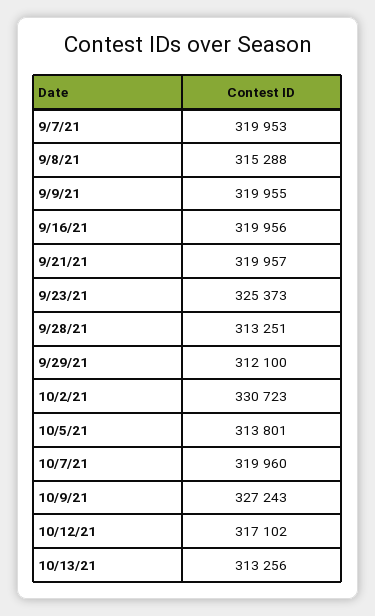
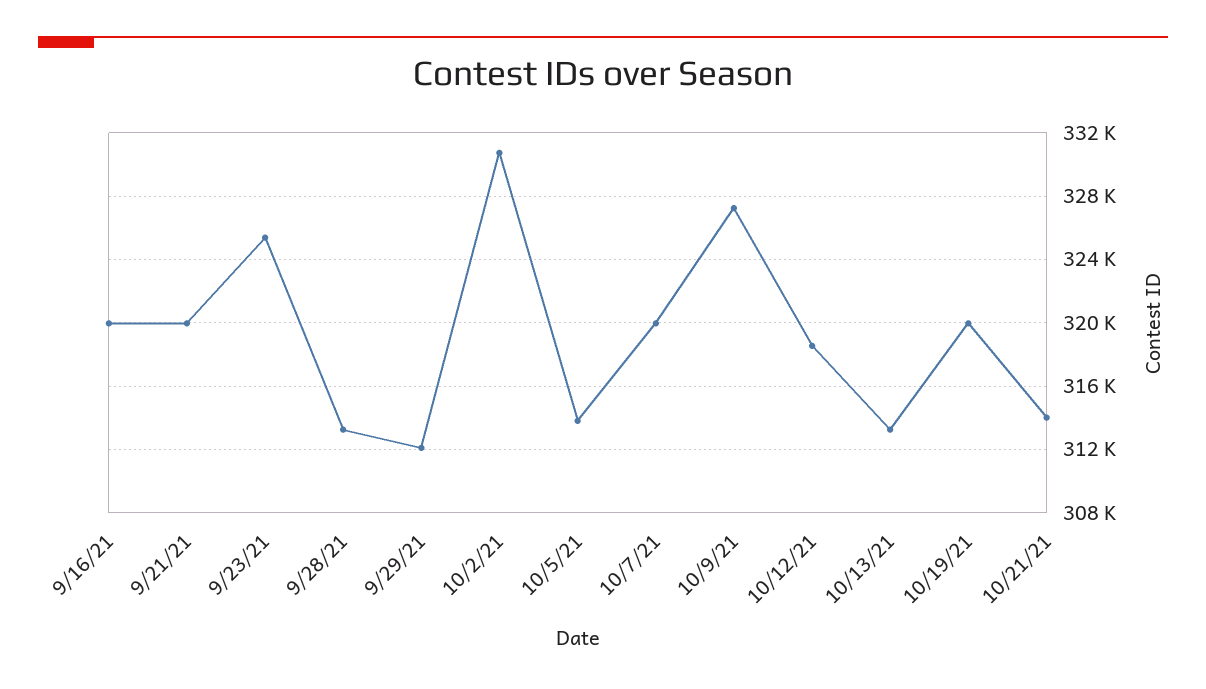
9/7/21: 319953 -> none
9/8/21: 315288 -> none
9/9/21: 319955 -> none
10/12/21: 317102 -> 318500
10/19/21: none -> 320000
10/21/21: none -> 314000

